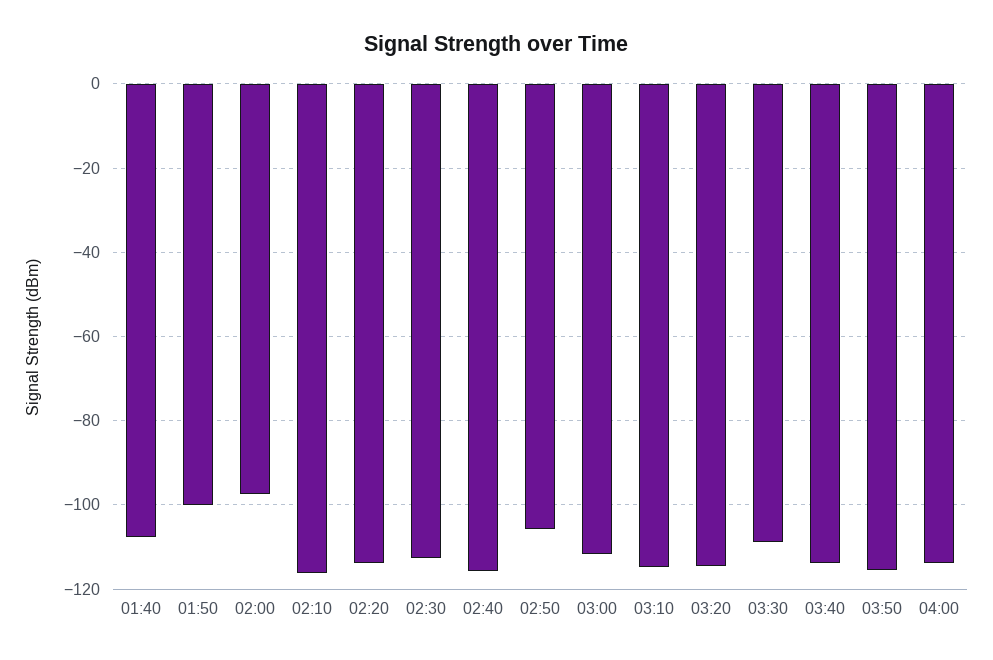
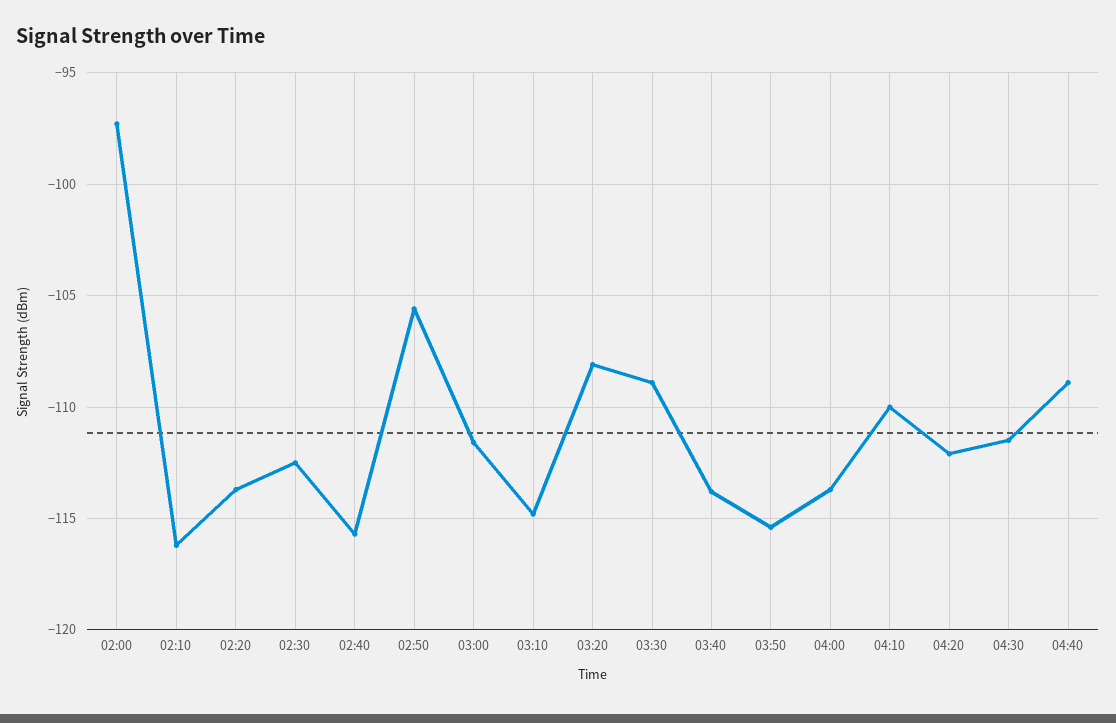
01:40: -108 -> none
01:50: -100 -> none
03:20: -114 -> -108
04:10: none -> -110
04:20: none -> -112
04:30: none -> -111.5
04:40: none -> -109

